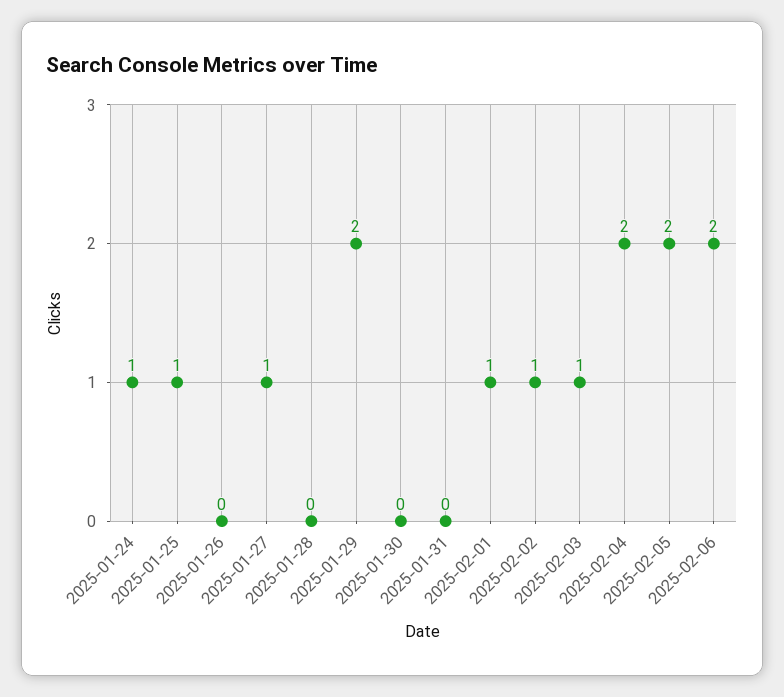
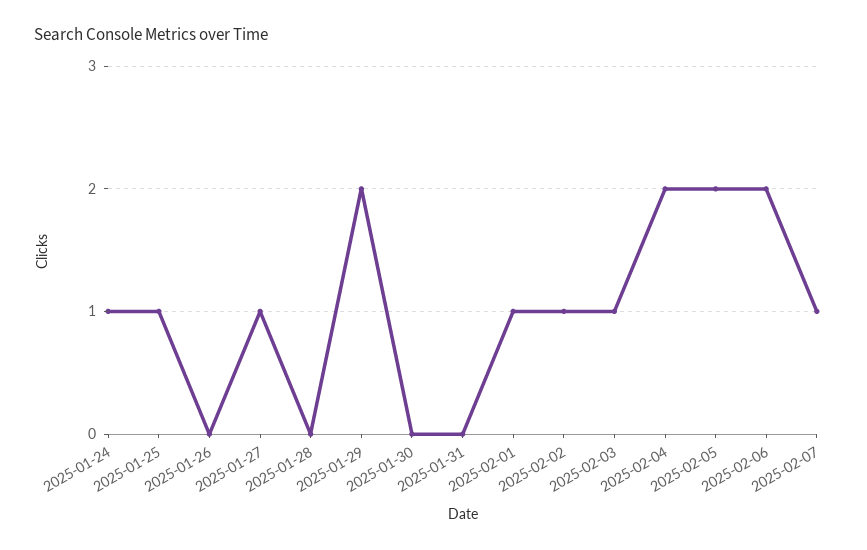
2025-02-07: none -> 1

